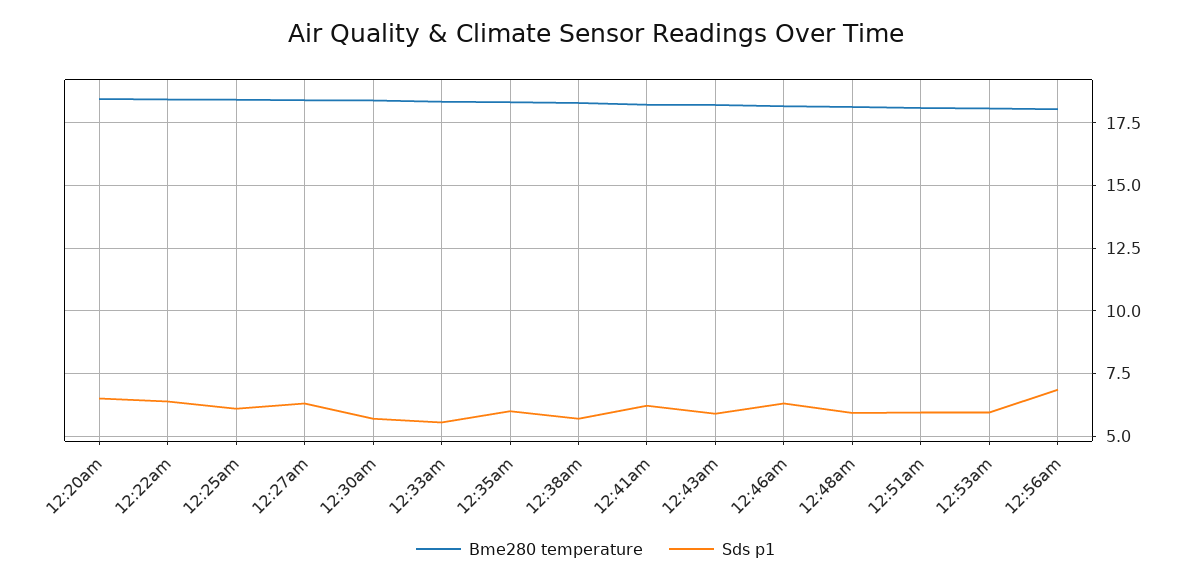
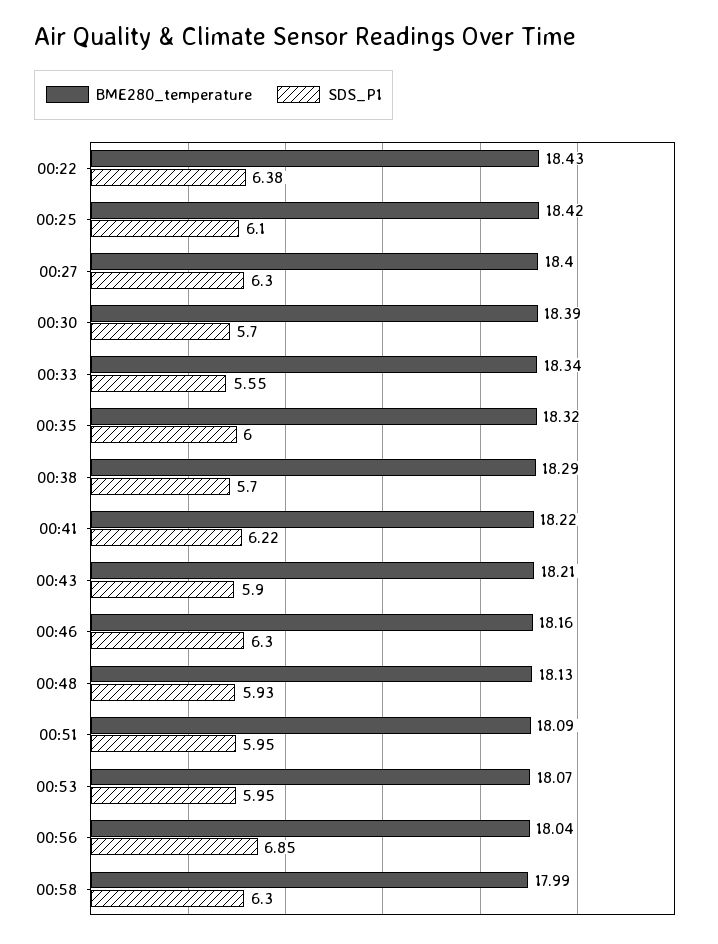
Bme280 temperature, 12:20am: 18.5 -> none
Sds p1, 12:20am: 6.5 -> none
Bme280 temperature, 00:58: none -> 17.99
Sds p1, 00:58: none -> 6.3

